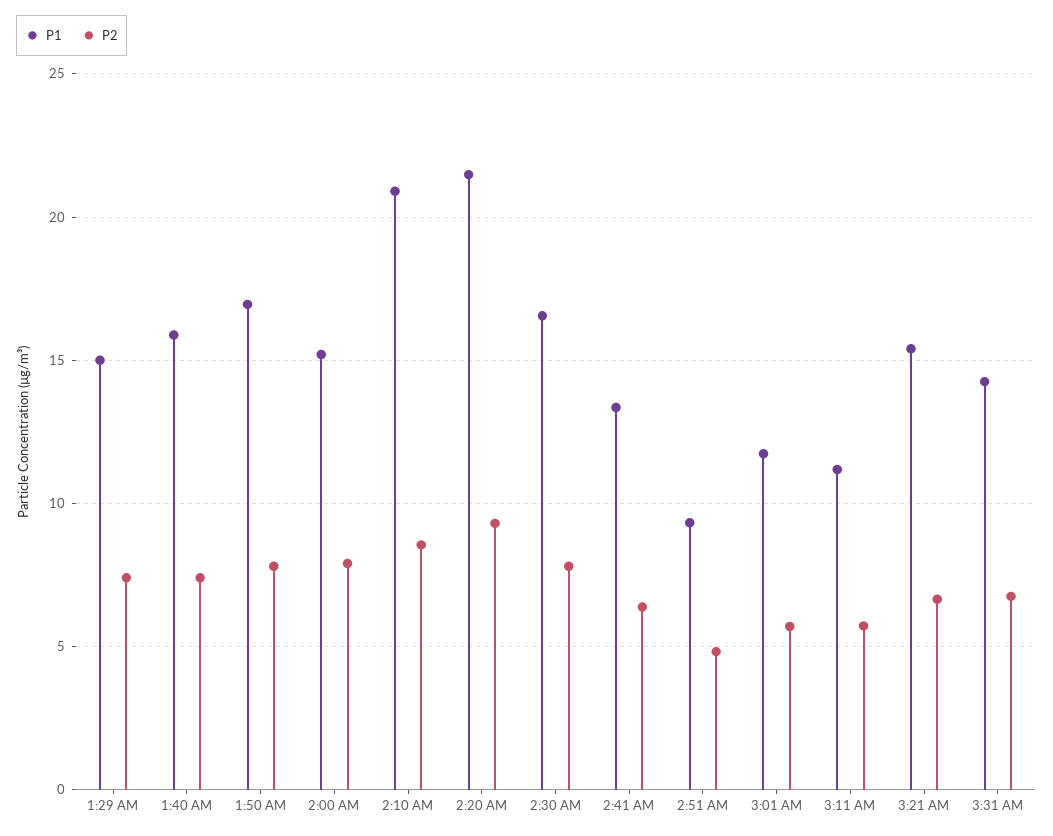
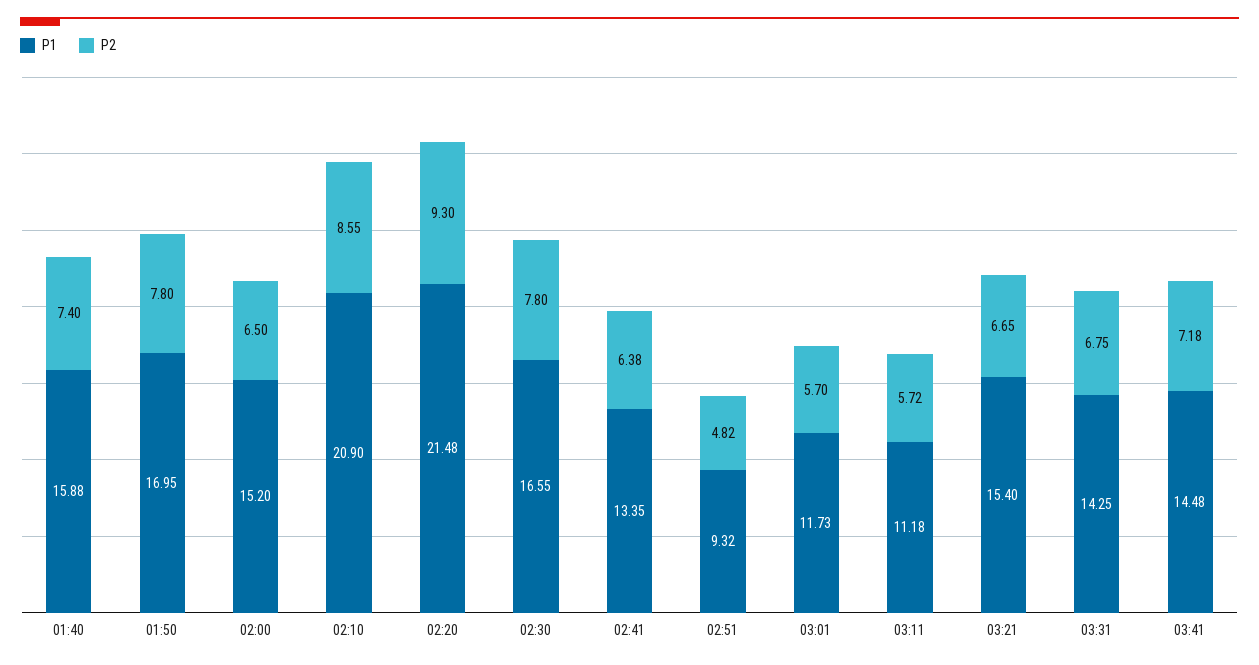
P1, 1:29 AM: 15 -> none
P2, 1:29 AM: 7.5 -> none
P2, 2:00 AM: 8 -> 6.5
P1, 03:41: none -> 14.48
P2, 03:41: none -> 7.18

